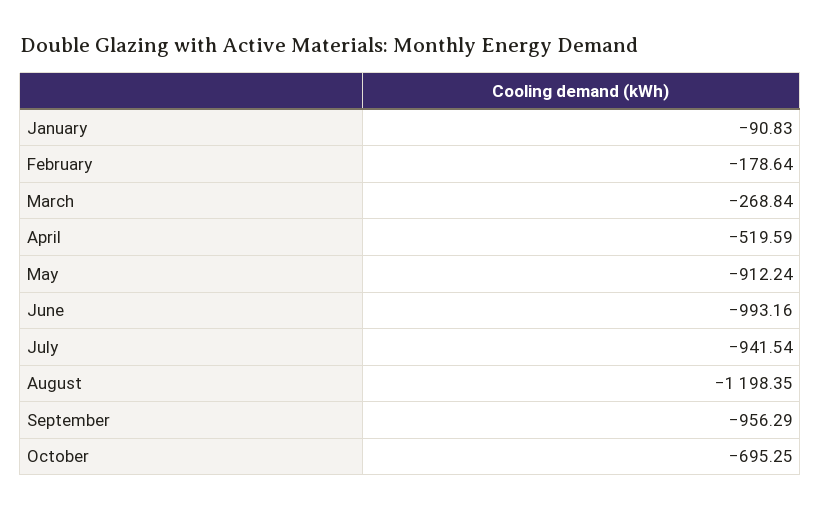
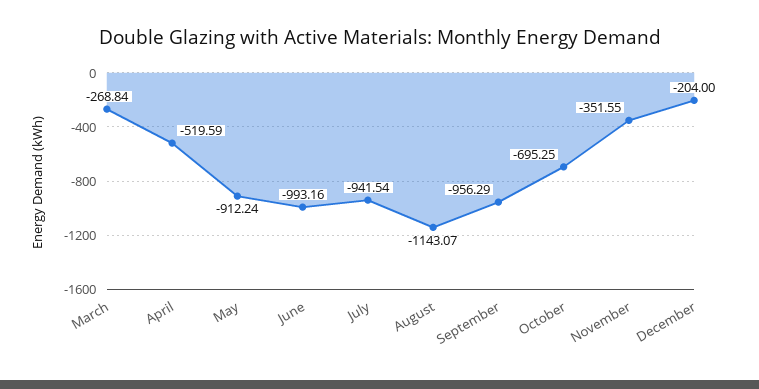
January: -90.83 -> none
February: -178.64 -> none
August: -1198.35 -> -1143.07
November: none -> -351.55
December: none -> -204

